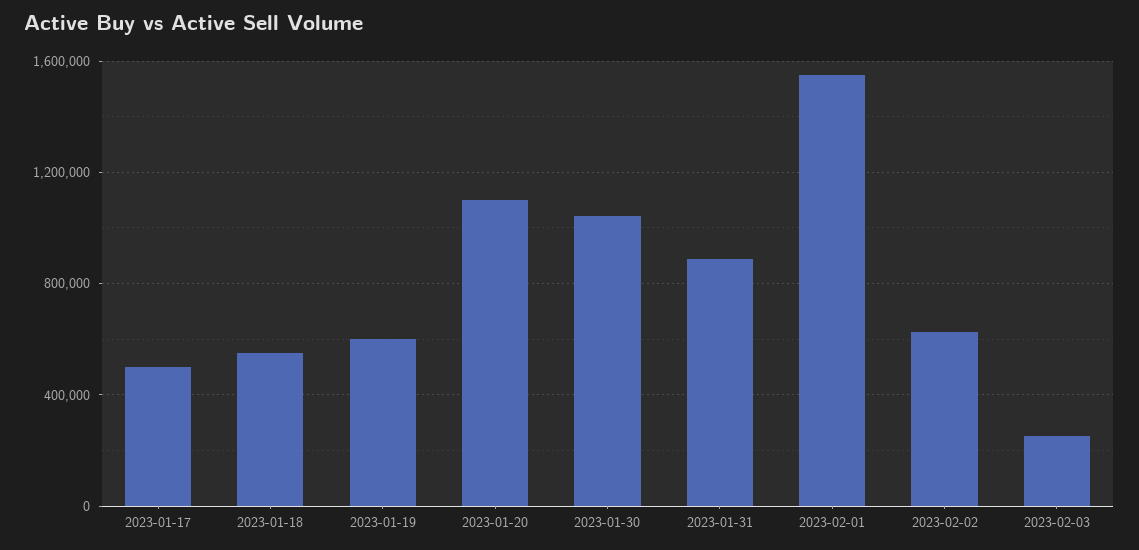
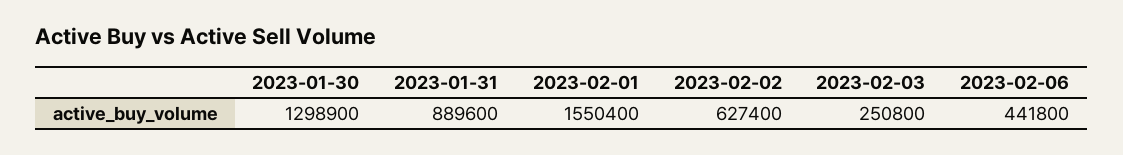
2023-01-17: 500000 -> none
2023-01-18: 550000 -> none
2023-01-19: 600000 -> none
2023-01-20: 1100000 -> none
2023-01-30: 1050000 -> 1298900
2023-02-06: none -> 441800

